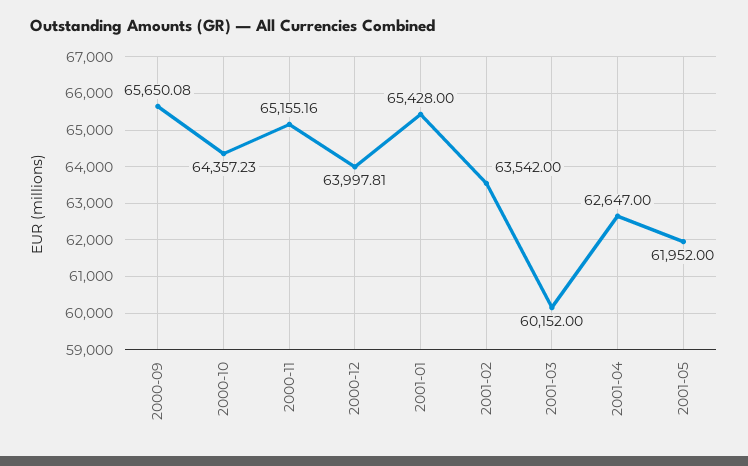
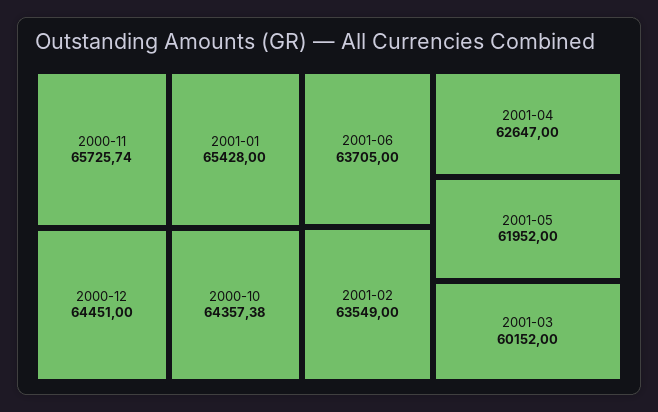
2000-09: 65650.08 -> none
2000-10: 64357.23 -> 64357.38
2000-11: 65155.16 -> 65725.74
2000-12: 63997.81 -> 64451
2001-02: 63542 -> 63549
2001-06: none -> 63705

